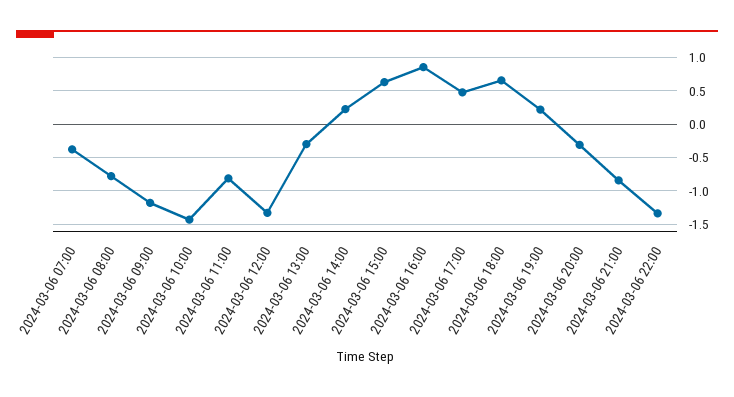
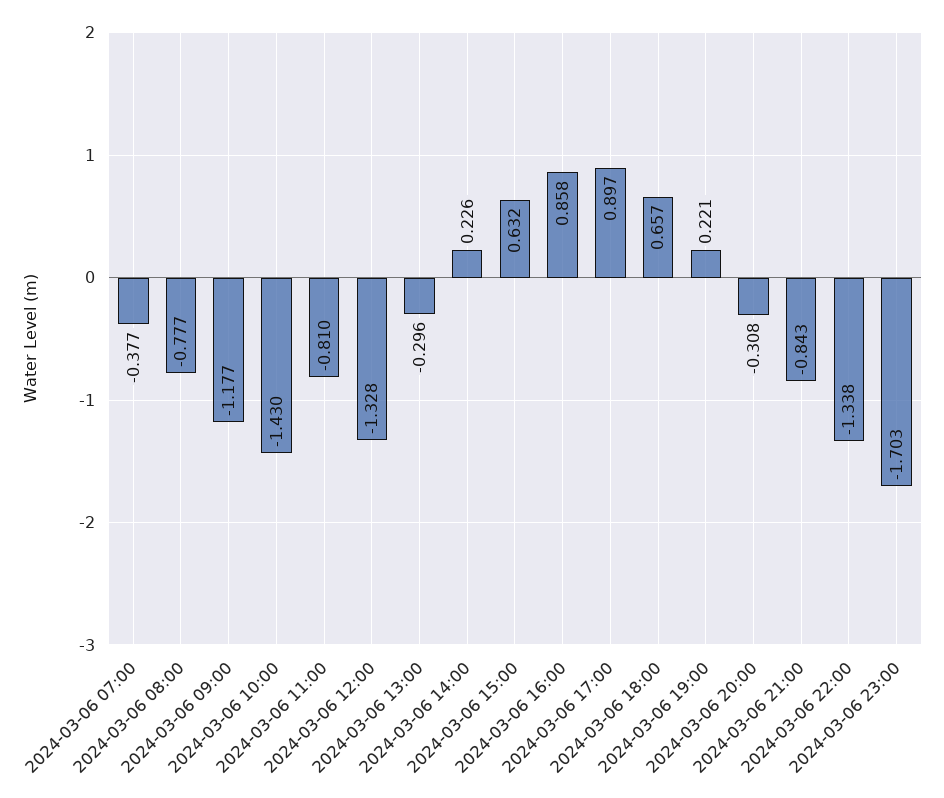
2024-03-06 17:00: 0.5 -> 0.897
2024-03-06 23:00: none -> -1.703

